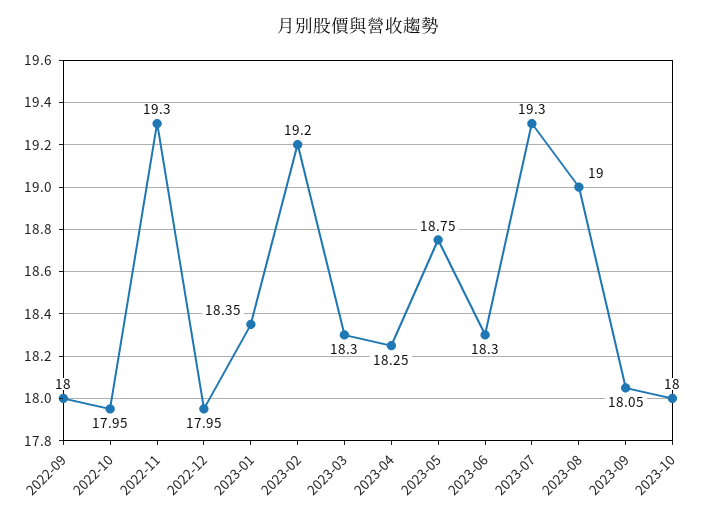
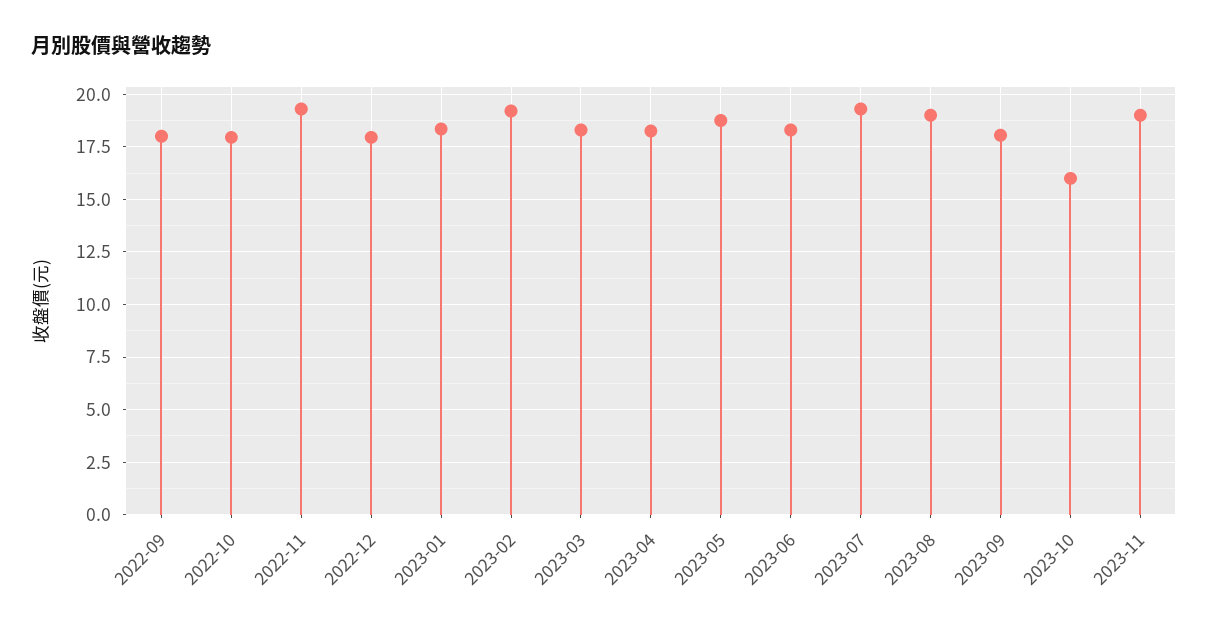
2023-10: 18 -> 16
2023-11: none -> 19

